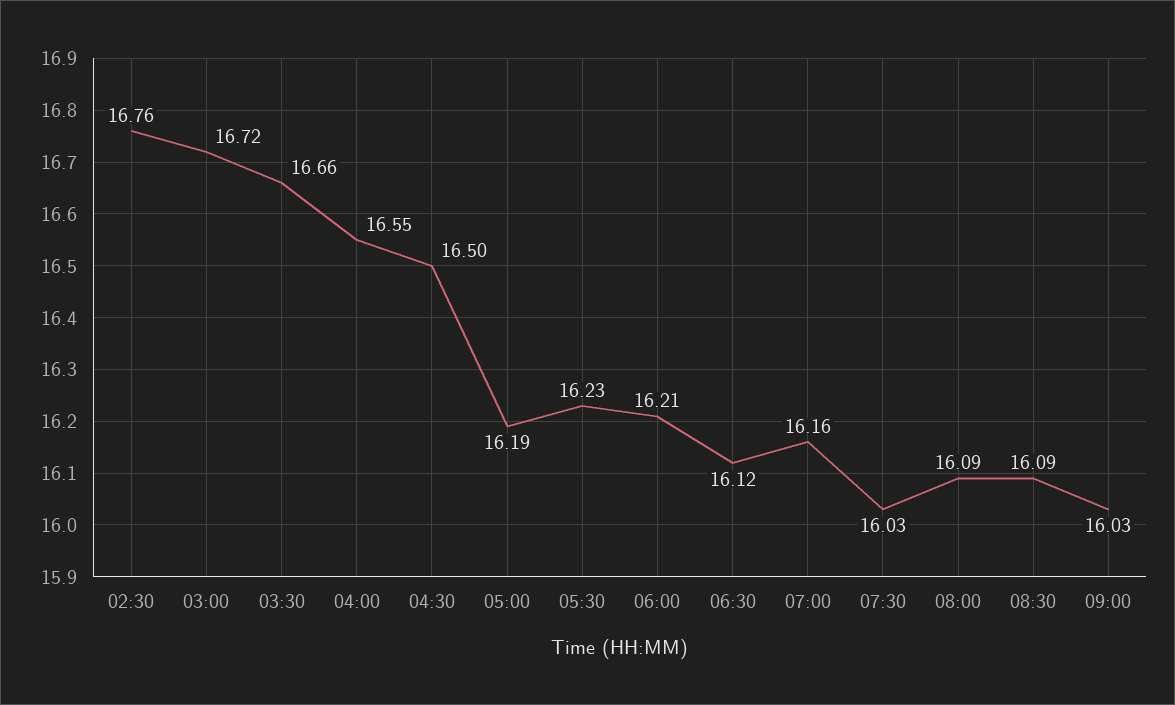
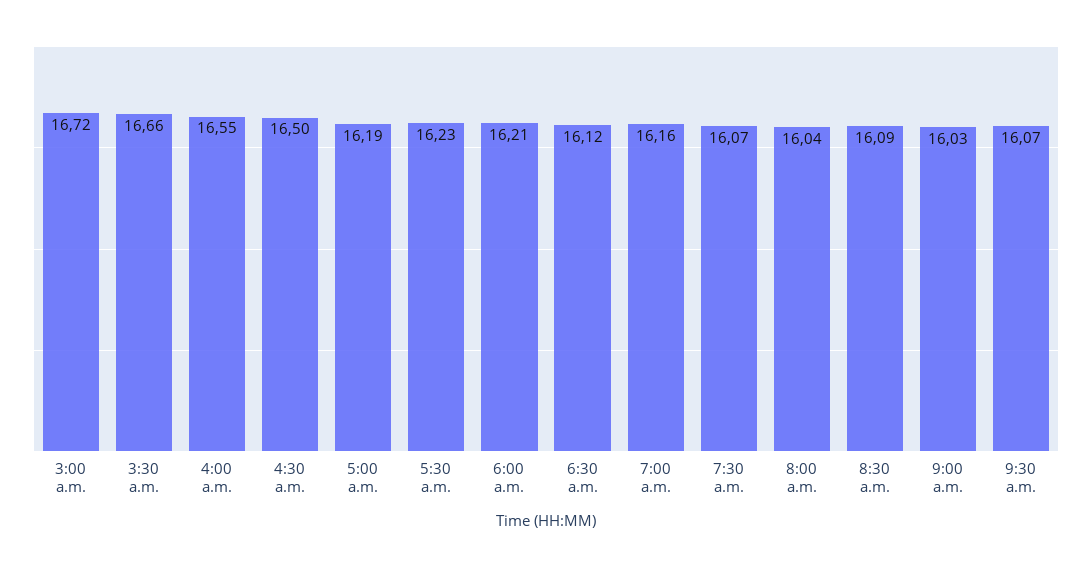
02:30: 16.76 -> none
07:30: 16.03 -> 16.07
08:00: 16.09 -> 16.04
9:30 a.m.: none -> 16.07

